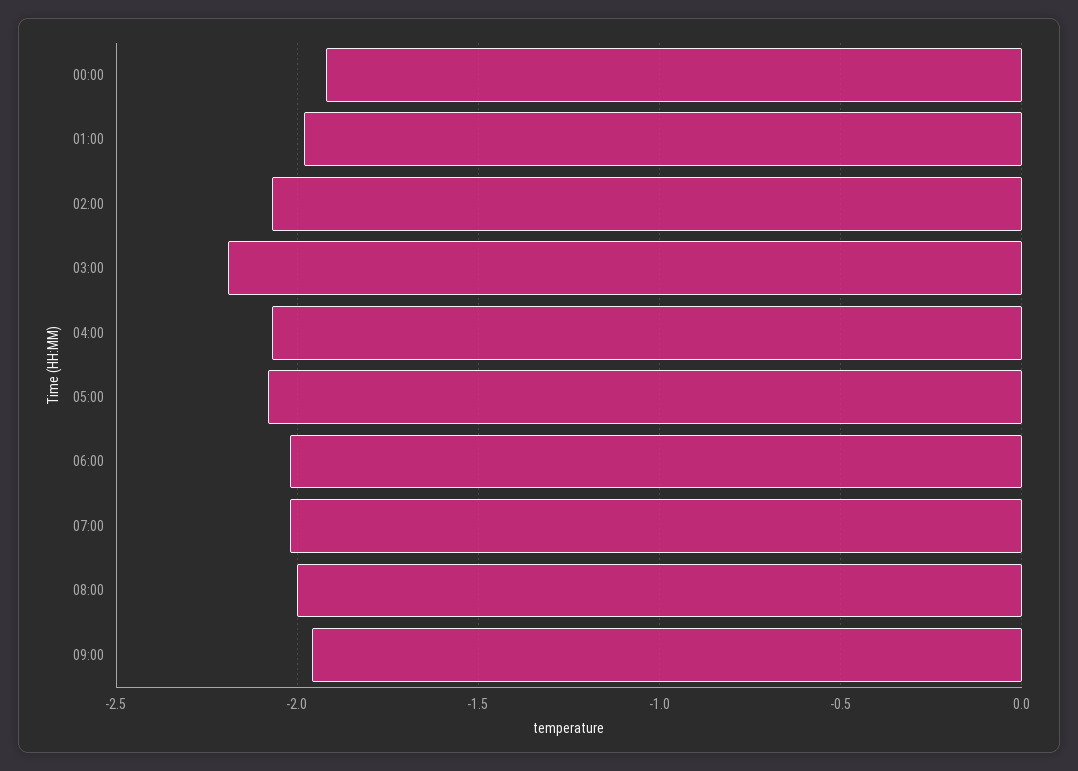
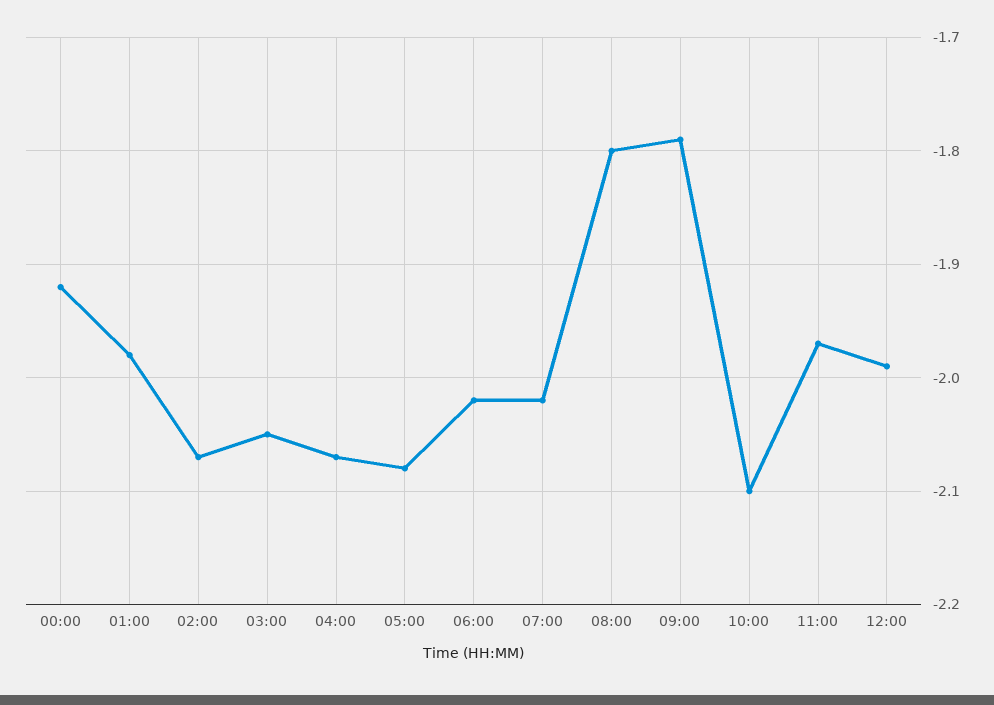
03:00: -2.2 -> -2.05
08:00: -2 -> -1.8
09:00: -1.95 -> -1.79
10:00: none -> -2.1
11:00: none -> -1.97
12:00: none -> -1.99

